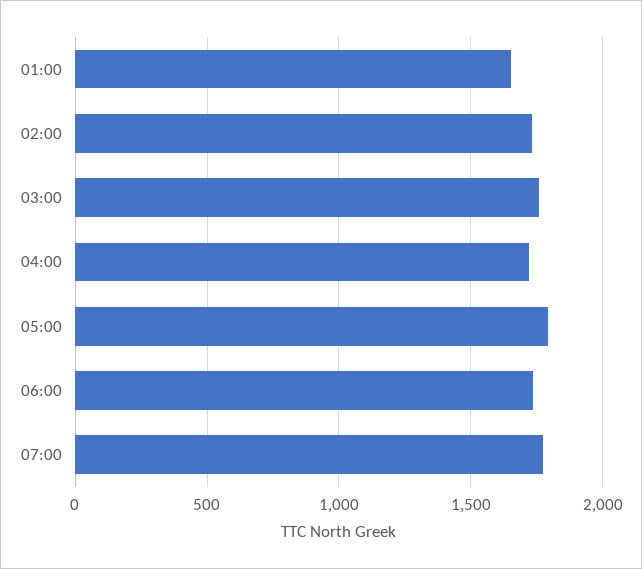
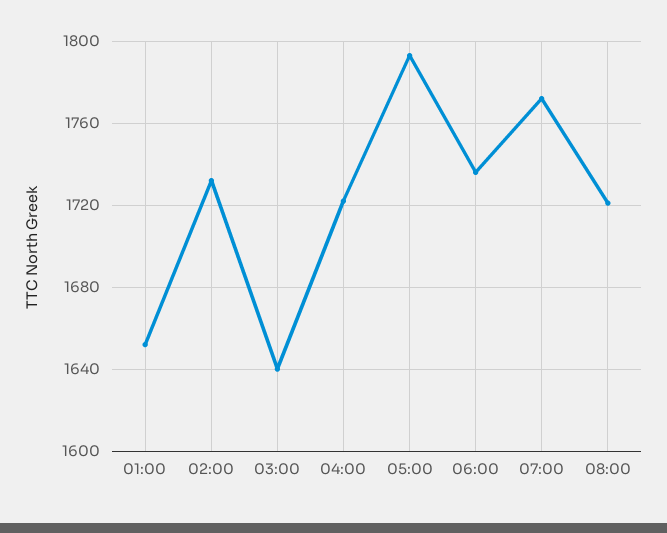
03:00: 1750 -> 1640
08:00: none -> 1720

